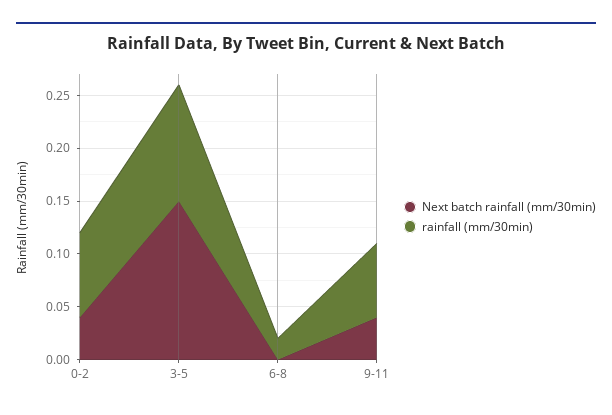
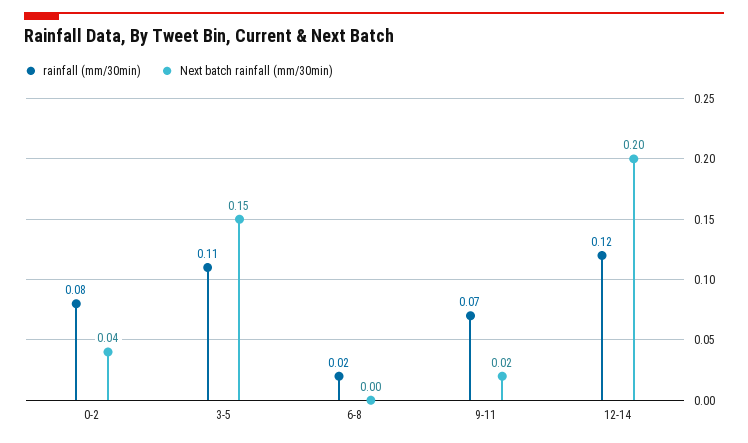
Next batch rainfall (mm/30min), 9-11: 0.04 -> 0.02
rainfall (mm/30min), 12-14: none -> 0.12
Next batch rainfall (mm/30min), 12-14: none -> 0.2

